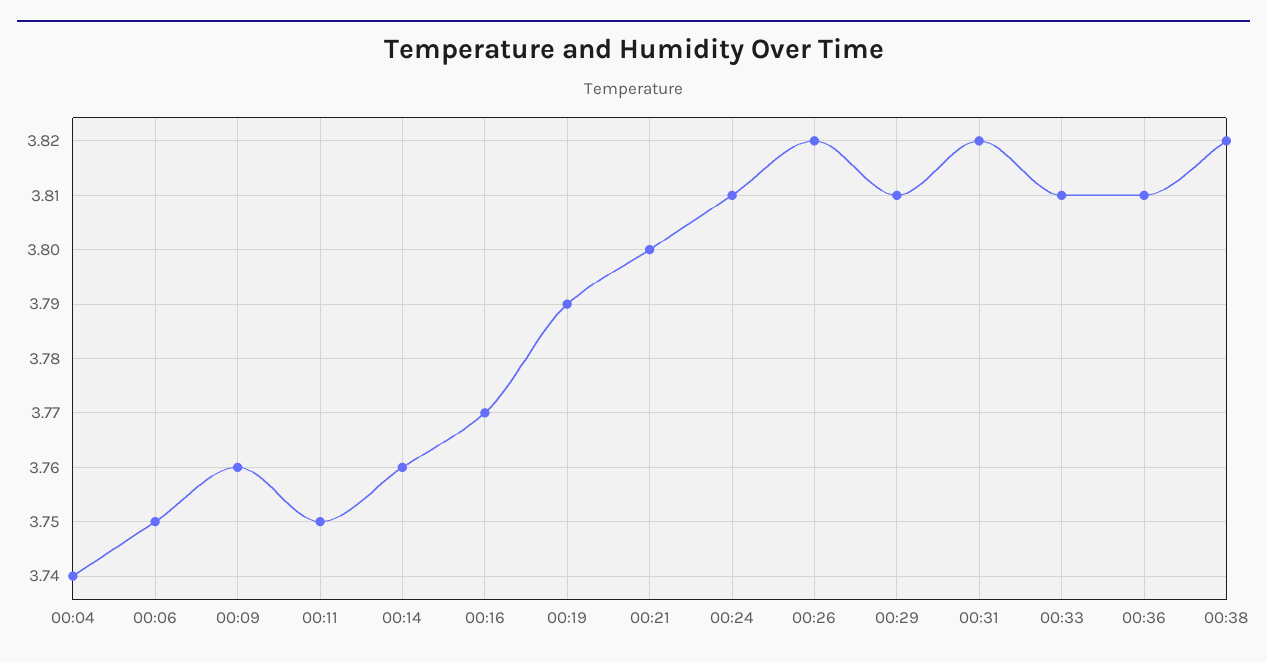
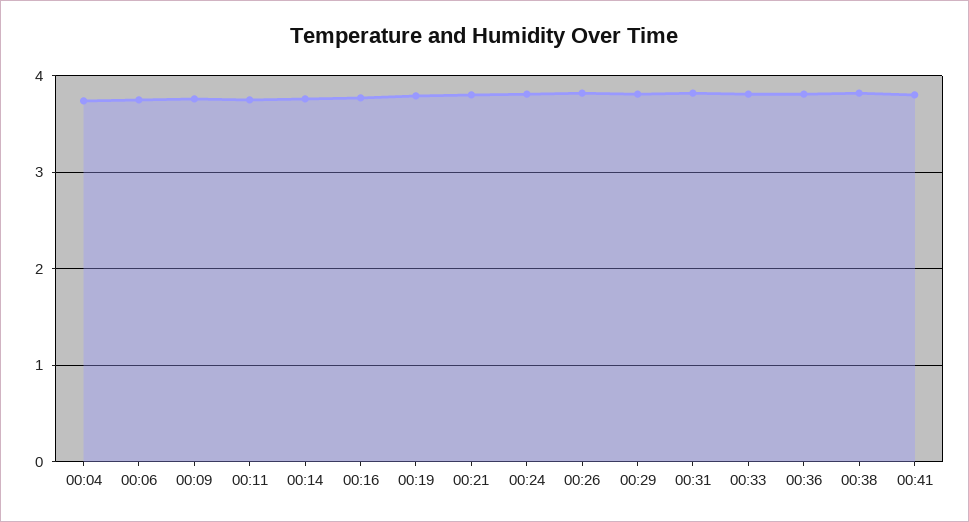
00:41: none -> 3.8

